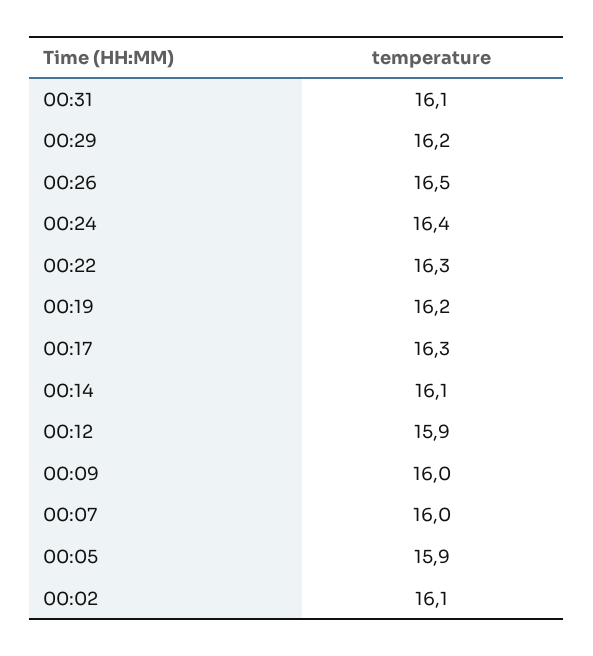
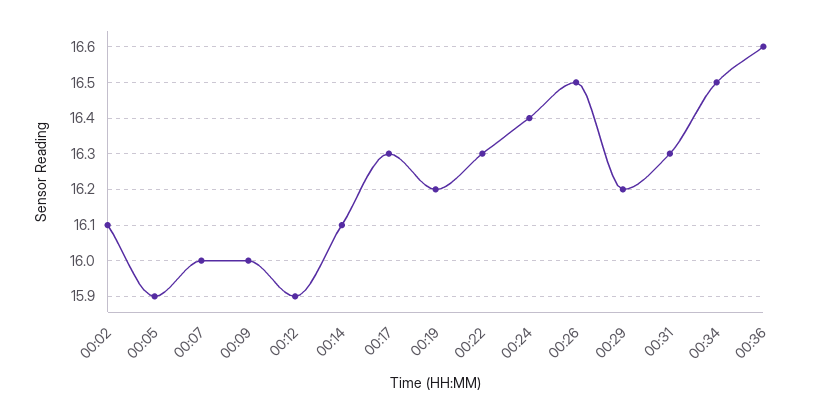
00:31: 16.1 -> 16.3
00:34: none -> 16.5
00:36: none -> 16.6

